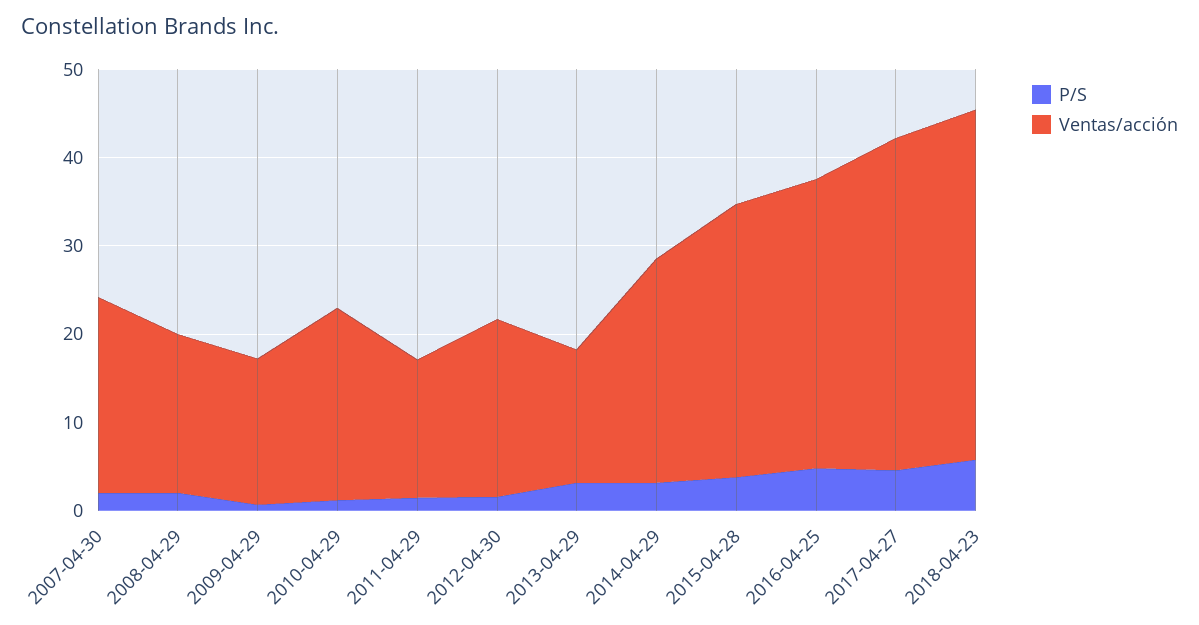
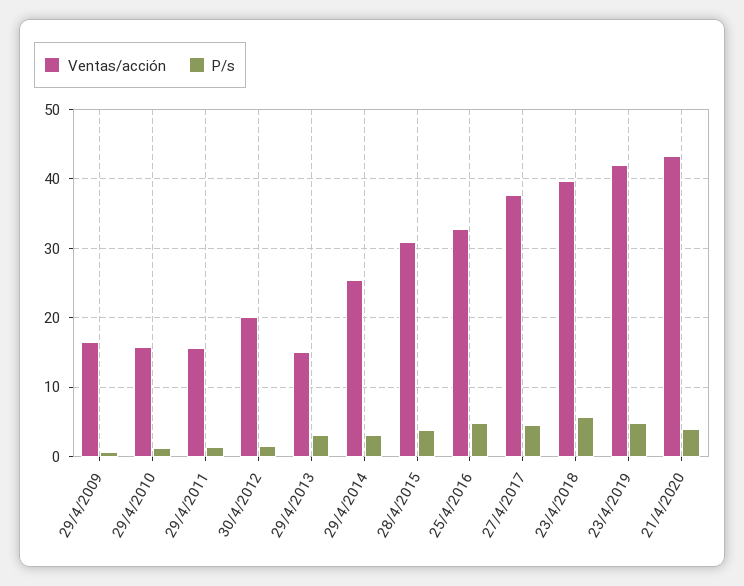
P/S, 2007-04-30: 2 -> none
Ventas/acción, 2007-04-30: 22 -> none
P/S, 2008-04-29: 2 -> none
Ventas/acción, 2008-04-29: 18 -> none
Ventas/acción, 2010-04-29: 22 -> 16
Ventas/acción, 23/4/2019: none -> 42
P/S, 23/4/2019: none -> 5
Ventas/acción, 21/4/2020: none -> 43
P/S, 21/4/2020: none -> 4

